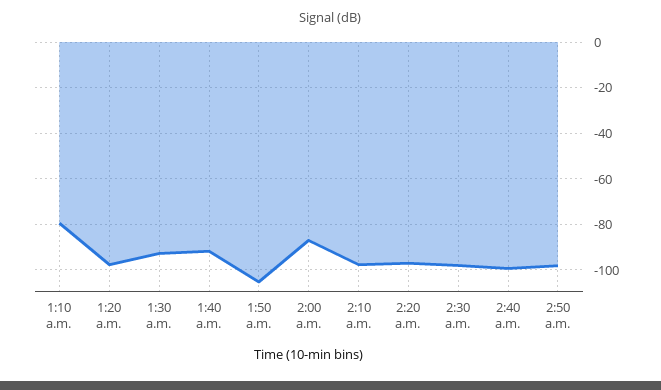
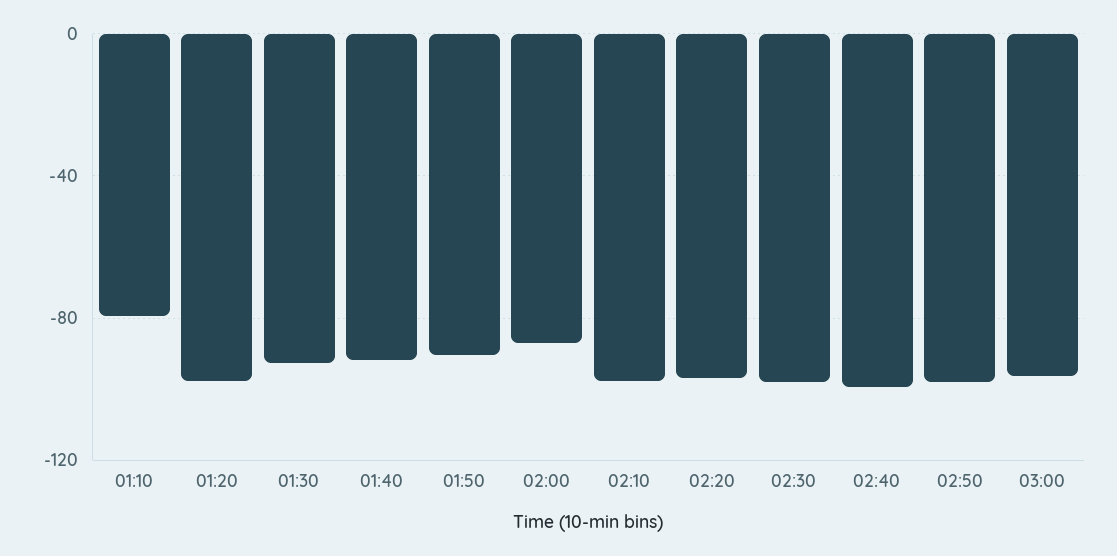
1:50 a.m.: -105 -> -90
03:00: none -> -95

